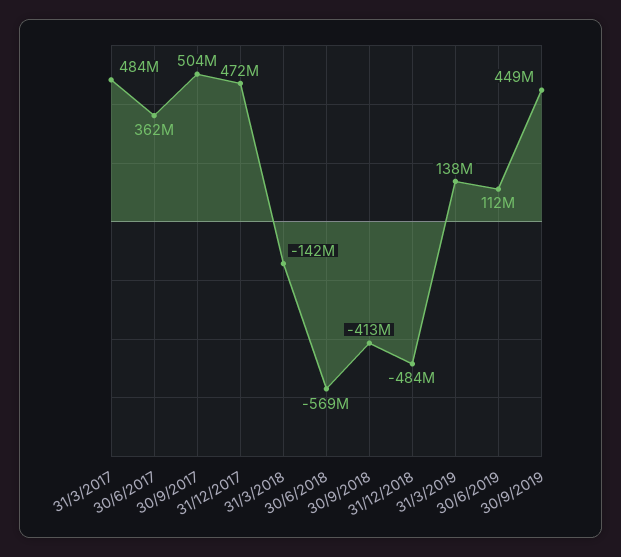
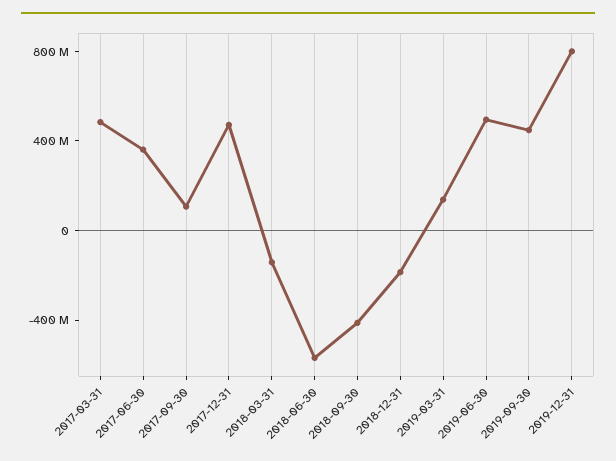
30/9/2017: 504000000 -> 100000000
31/12/2018: -484000000 -> -200000000
30/6/2019: 112000000 -> 500000000
2019-12-31: none -> 800000000

